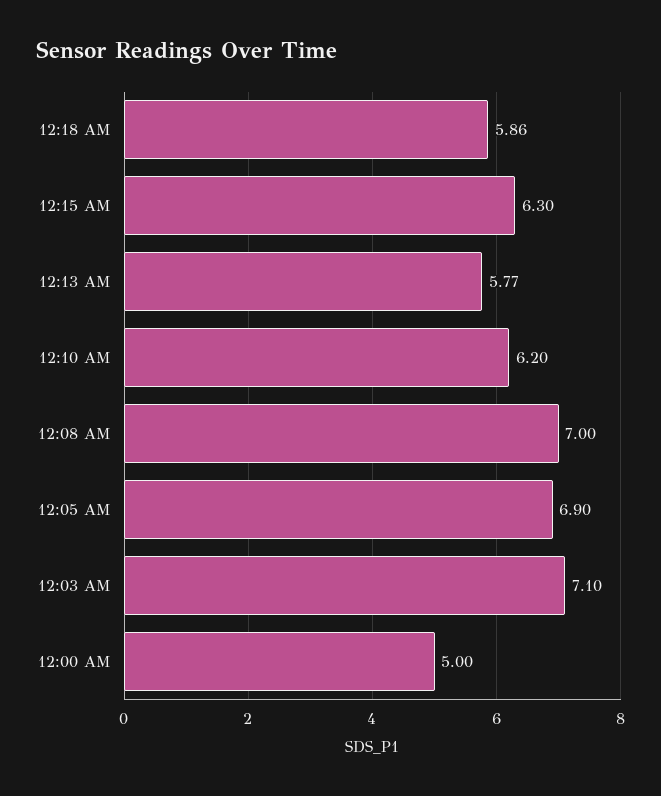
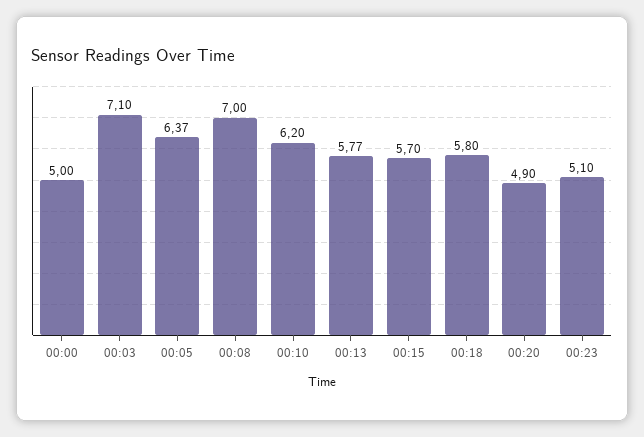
12:18 AM: 5.86 -> 5.8
12:15 AM: 6.3 -> 5.7
12:05 AM: 6.9 -> 6.37
00:20: none -> 4.9
00:23: none -> 5.1

